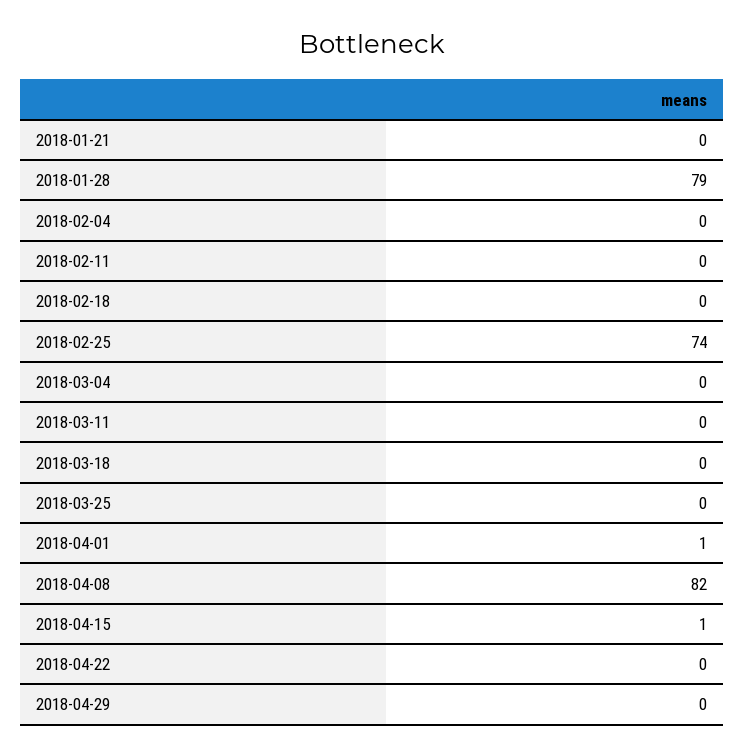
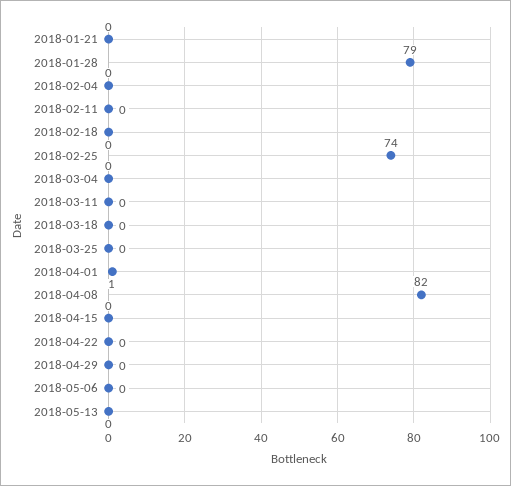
2018-04-15: 1 -> 0
2018-05-06: none -> 0
2018-05-13: none -> 0

